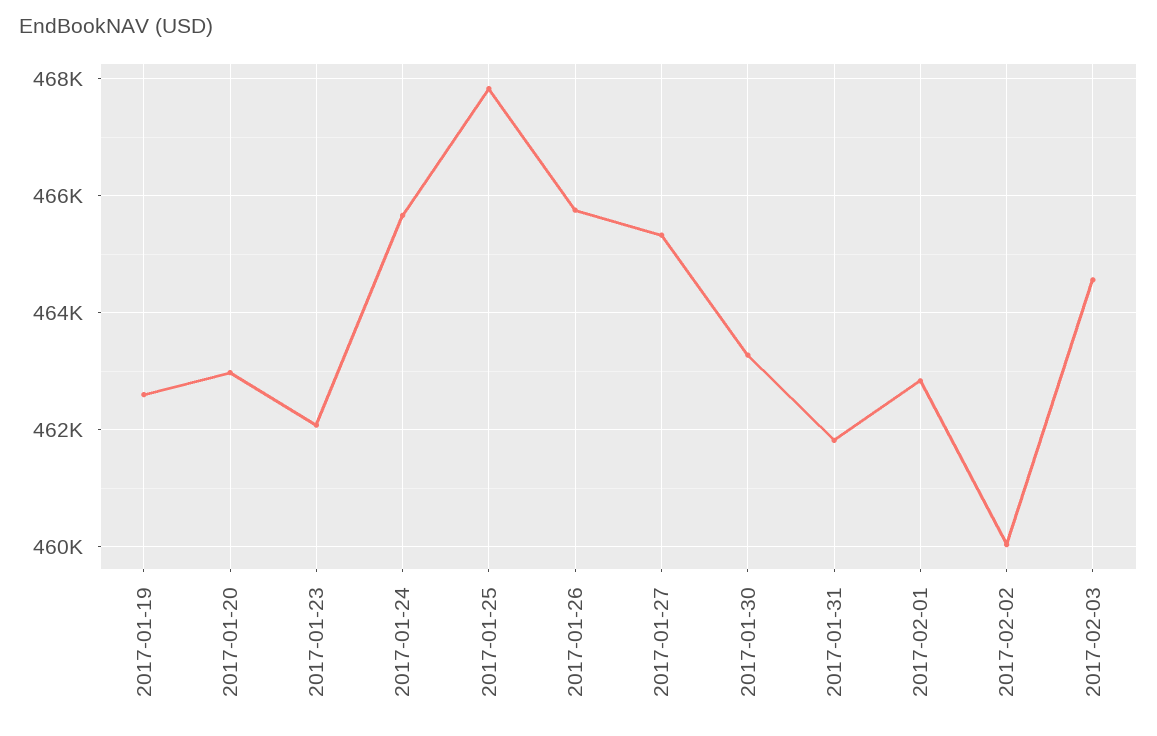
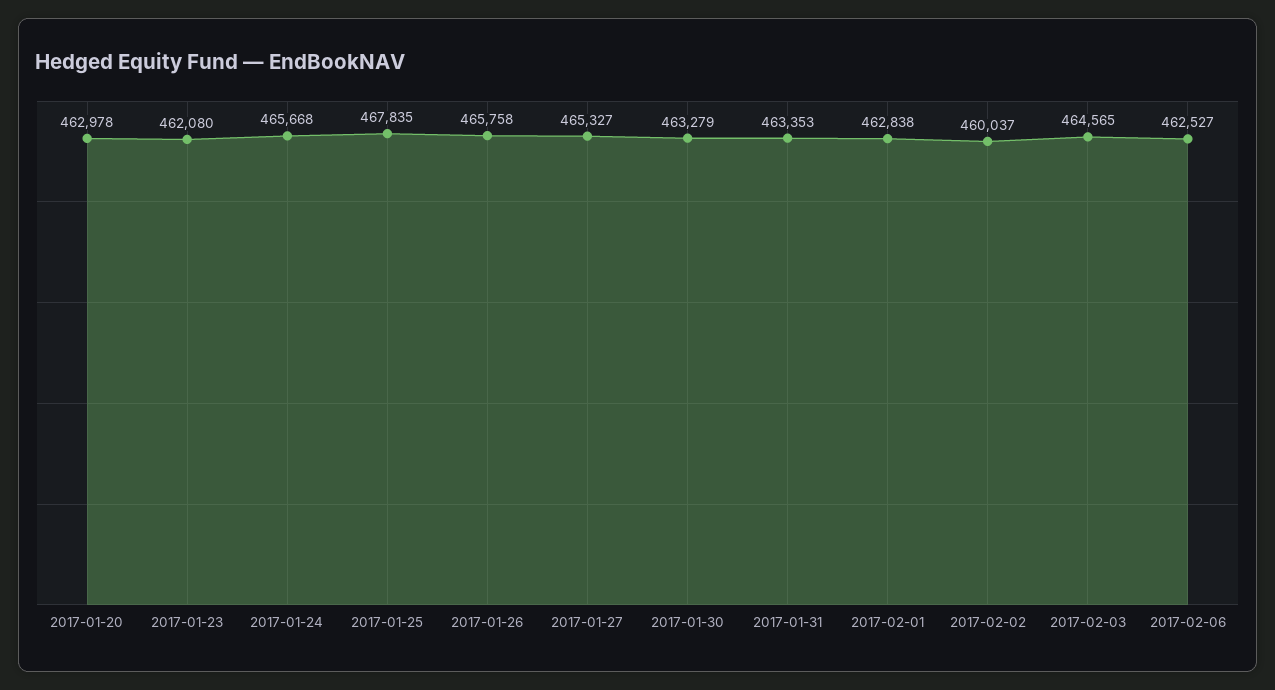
2017-01-19: 462600 -> none
2017-01-31: 461800 -> 463353
2017-02-06: none -> 462527

